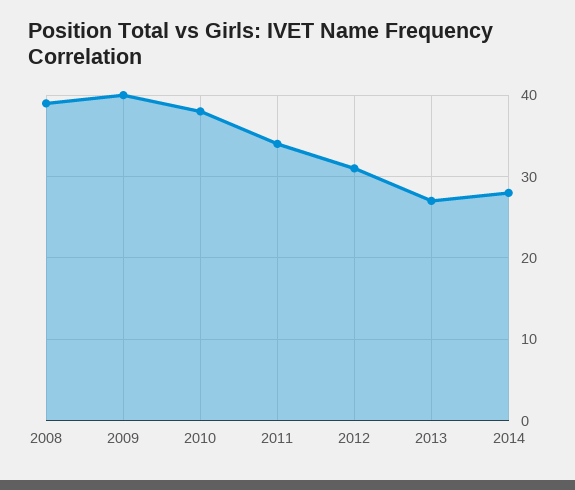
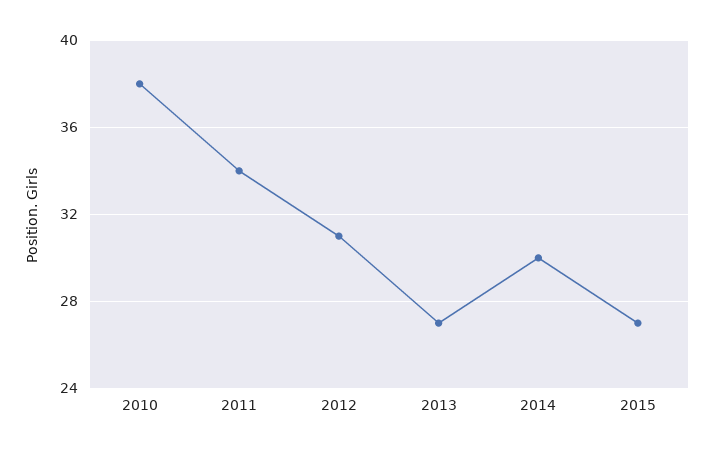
2008: 39 -> none
2009: 40 -> none
2014: 28 -> 30
2015: none -> 27

